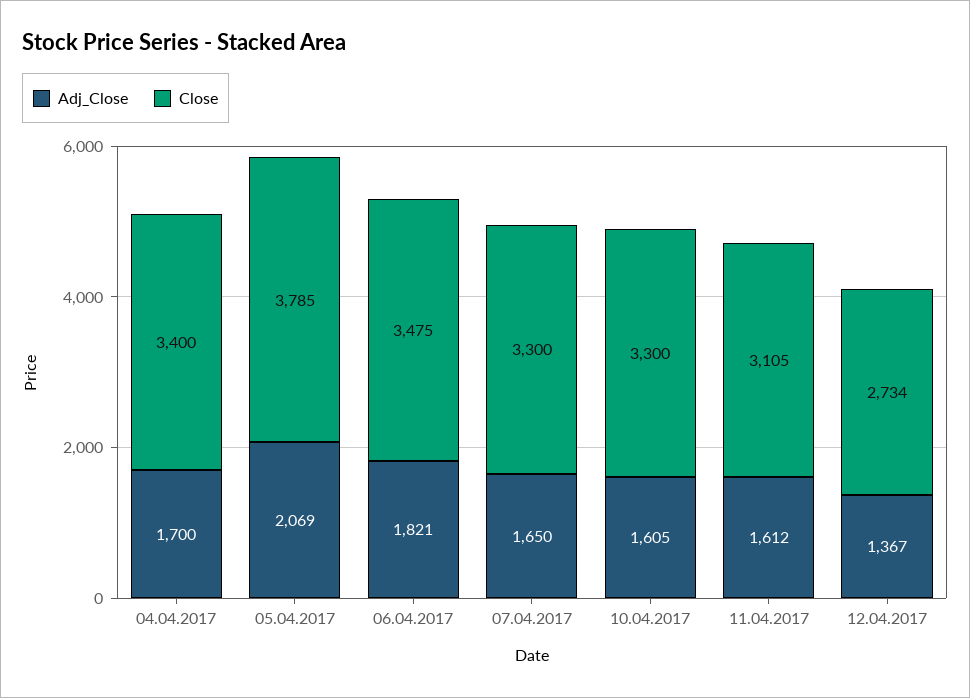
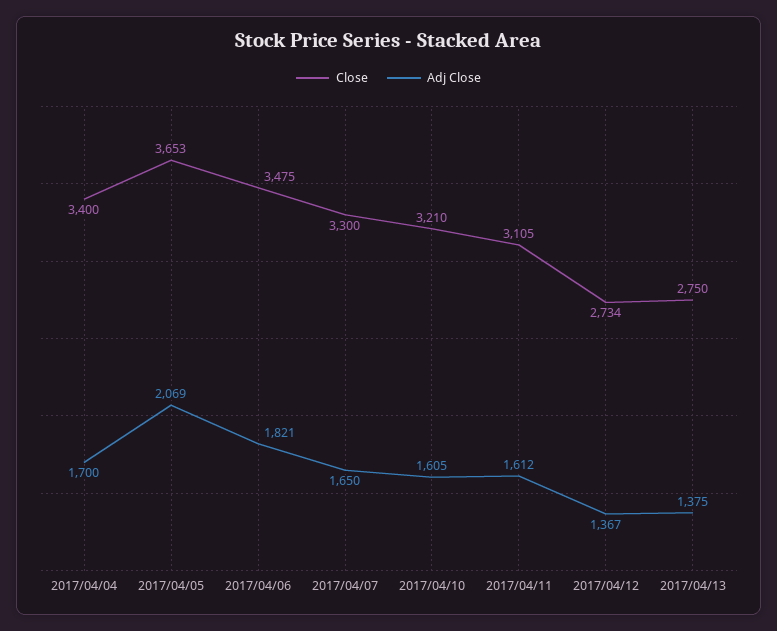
Close, 05.04.2017: 3785 -> 3653
Close, 10.04.2017: 3300 -> 3210
Close, 2017/04/13: none -> 2750
Adj_Close, 2017/04/13: none -> 1375

